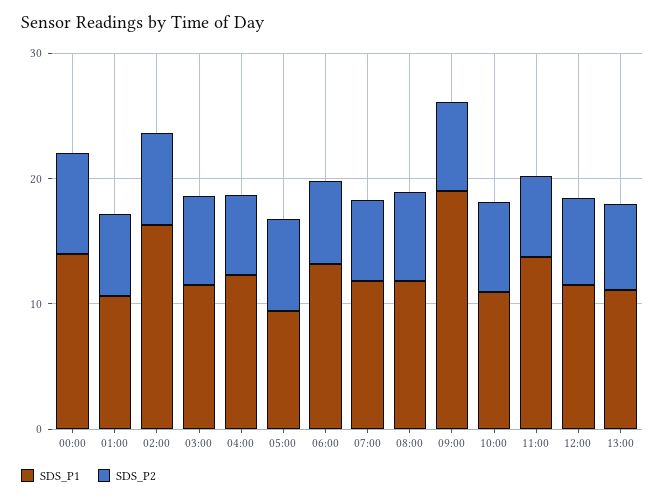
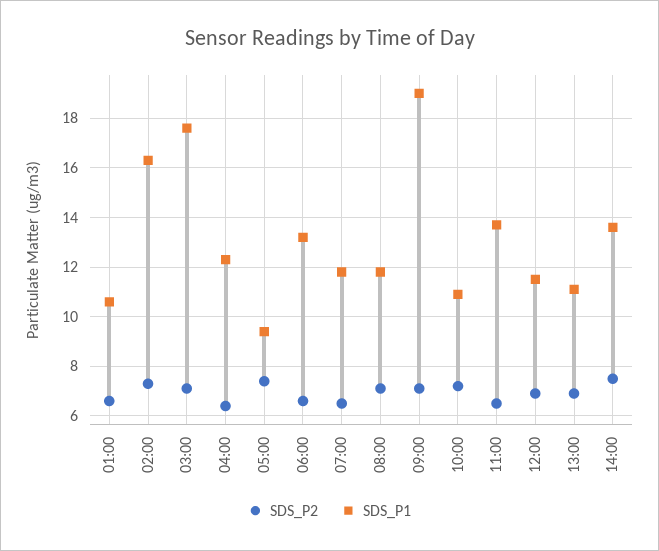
SDS_P1, 00:00: 14 -> none
SDS_P2, 00:00: 8 -> none
SDS_P1, 03:00: 12 -> 17.5
SDS_P2, 14:00: none -> 7.5
SDS_P1, 14:00: none -> 13.5

